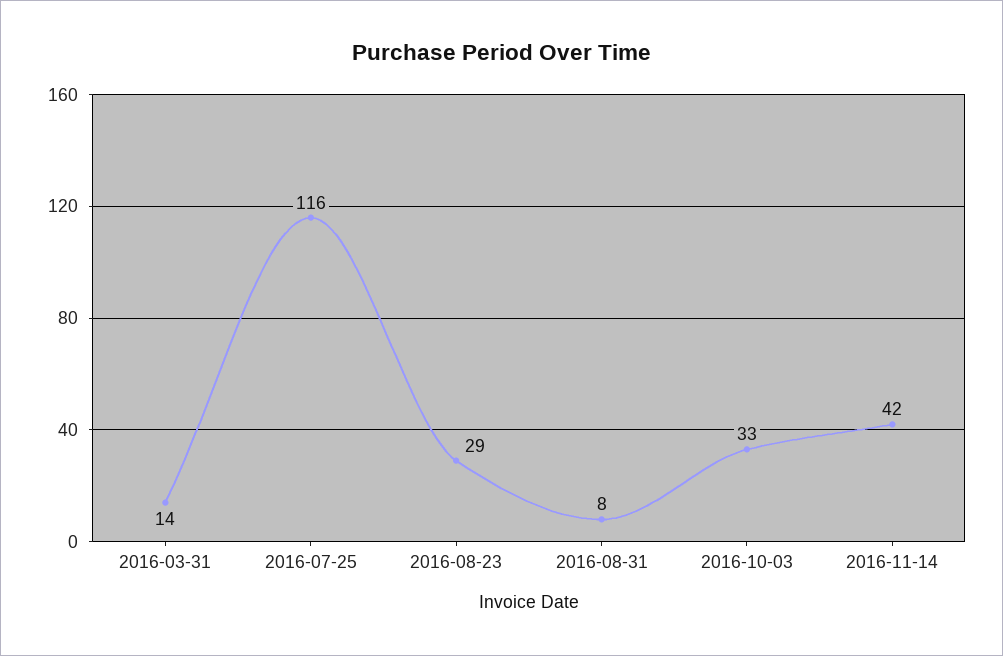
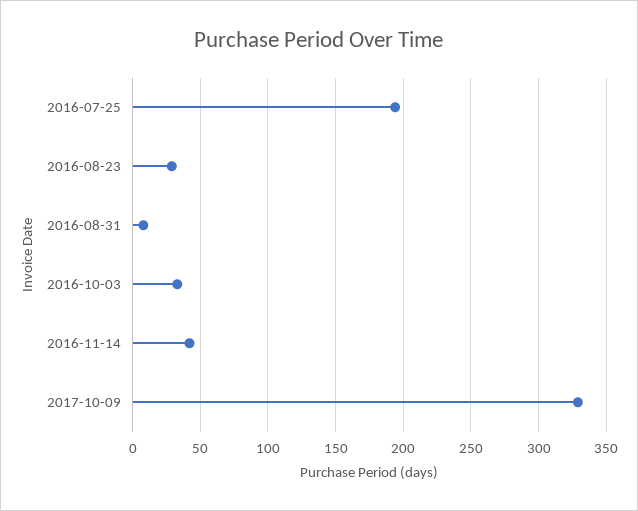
2016-03-31: 14 -> none
2016-07-25: 116 -> 195
2017-10-09: none -> 330

